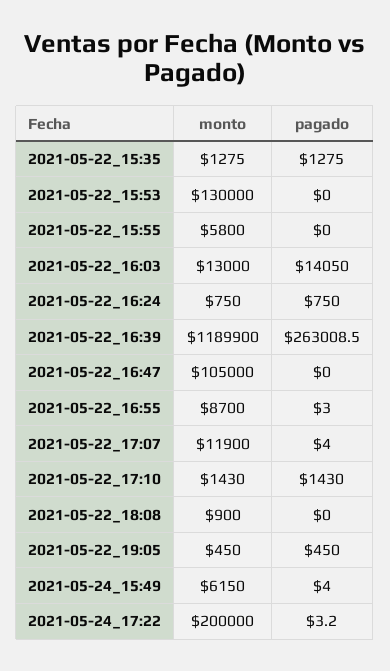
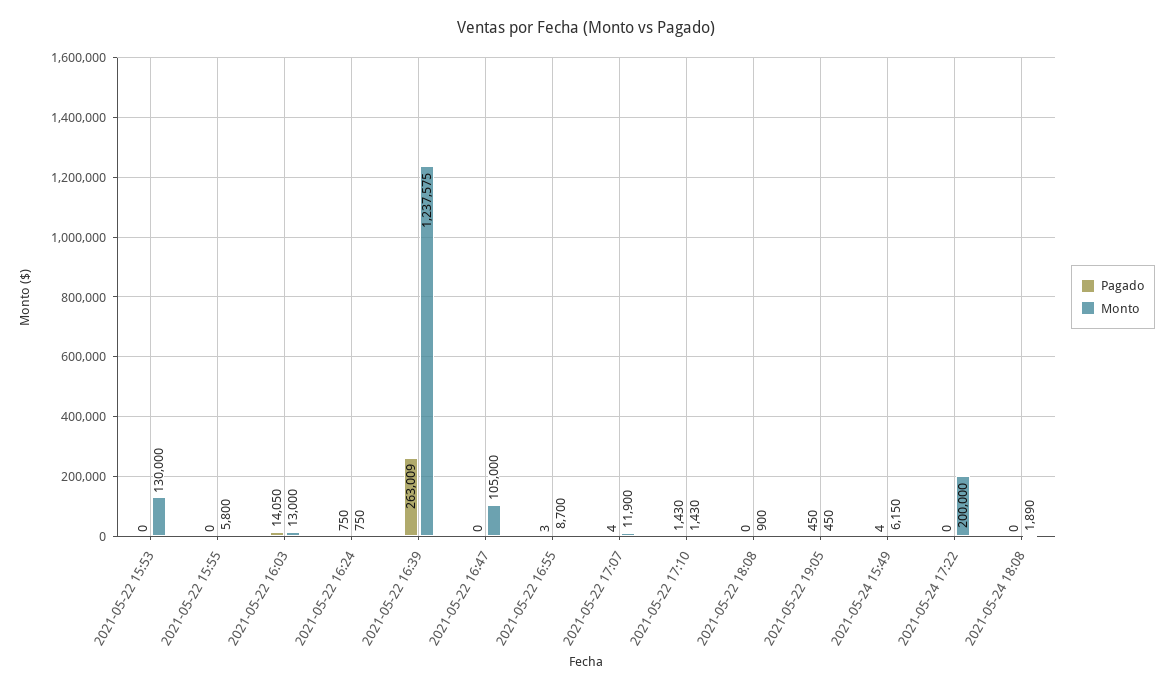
monto, 2021-05-22_15:35: 1275 -> none
pagado, 2021-05-22_15:35: 1275 -> none
monto, 2021-05-22_16:39: 1189900 -> 1237575
pagado, 2021-05-24_17:22: 3.2 -> 0
pagado, 2021-05-24 18:08: none -> 0
monto, 2021-05-24 18:08: none -> 1890

